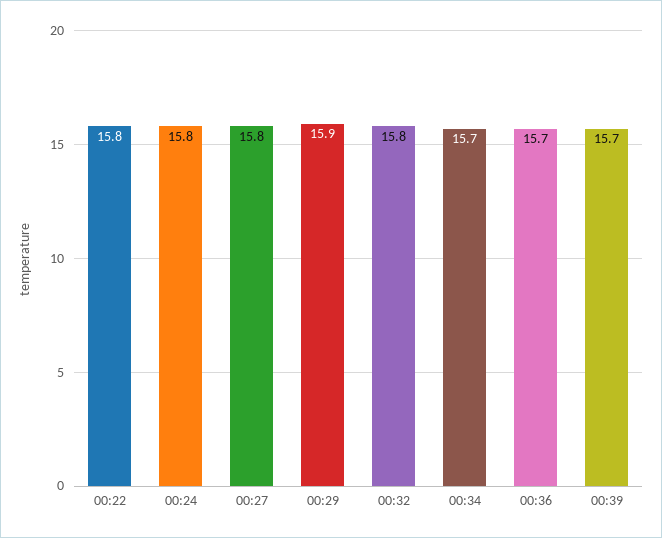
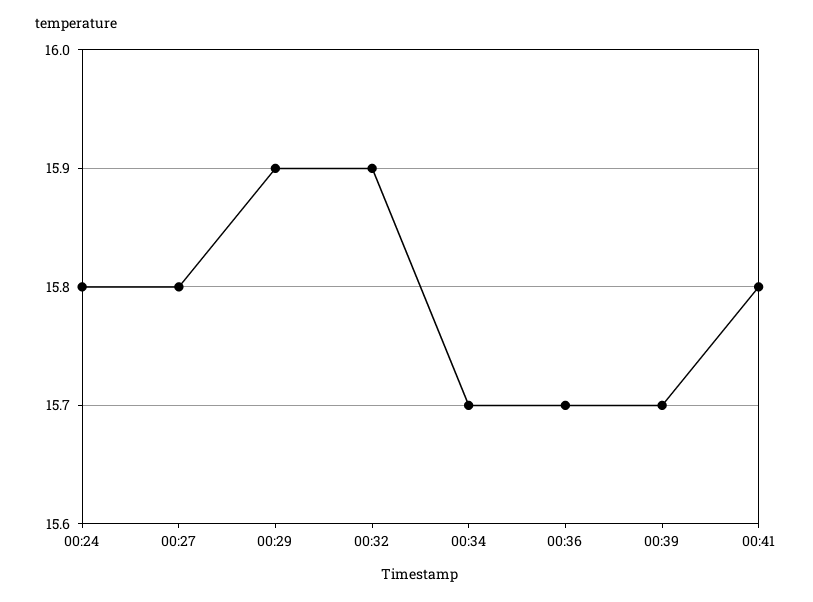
00:22: 15.8 -> none
00:32: 15.8 -> 15.9
00:41: none -> 15.8

